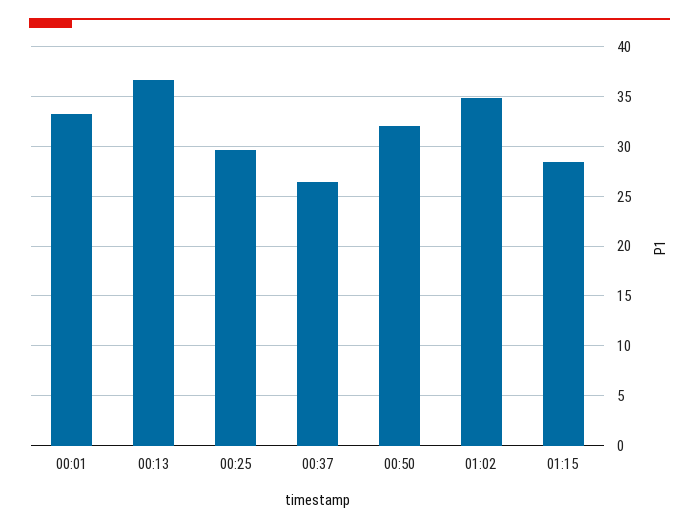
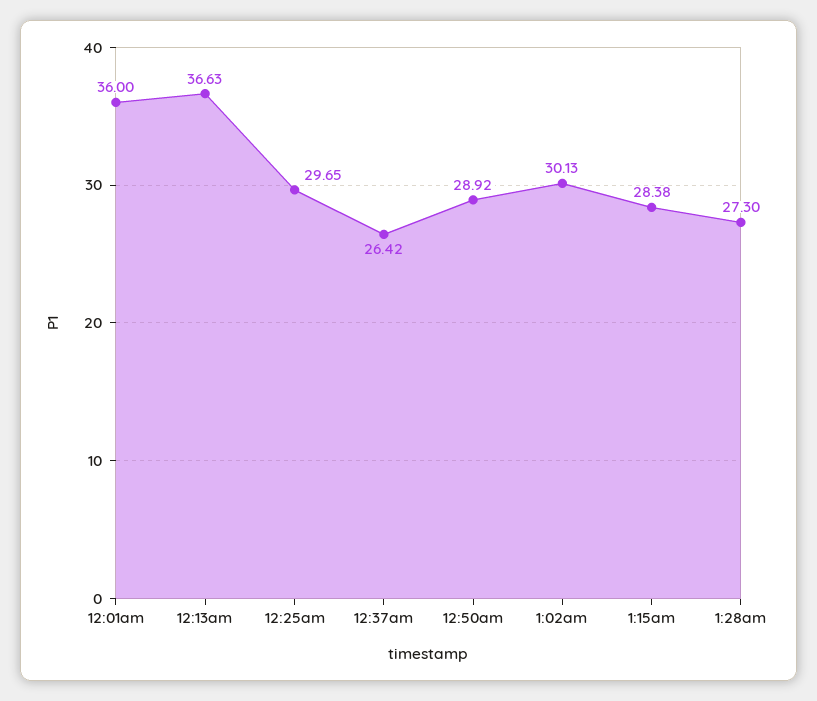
00:01: 33 -> 36
00:50: 32 -> 28.92
01:02: 35 -> 30.13
1:28am: none -> 27.3

